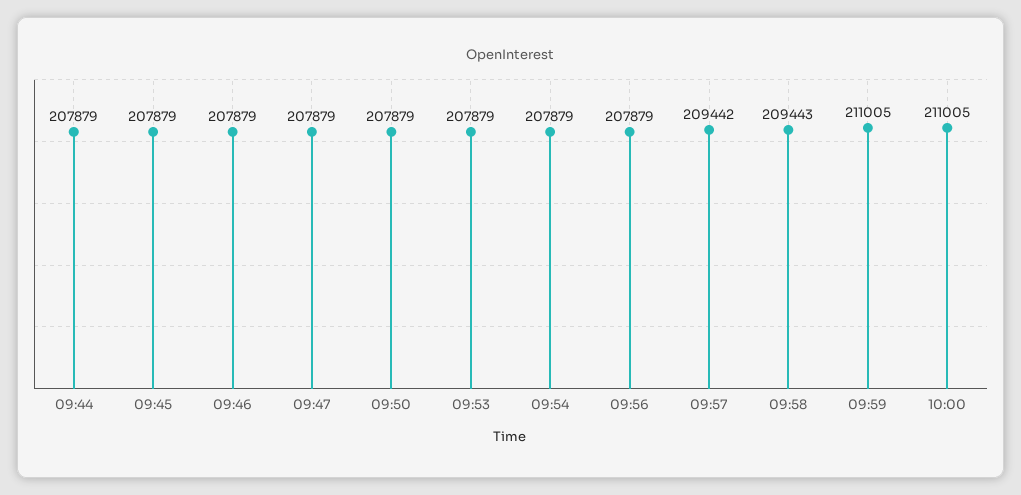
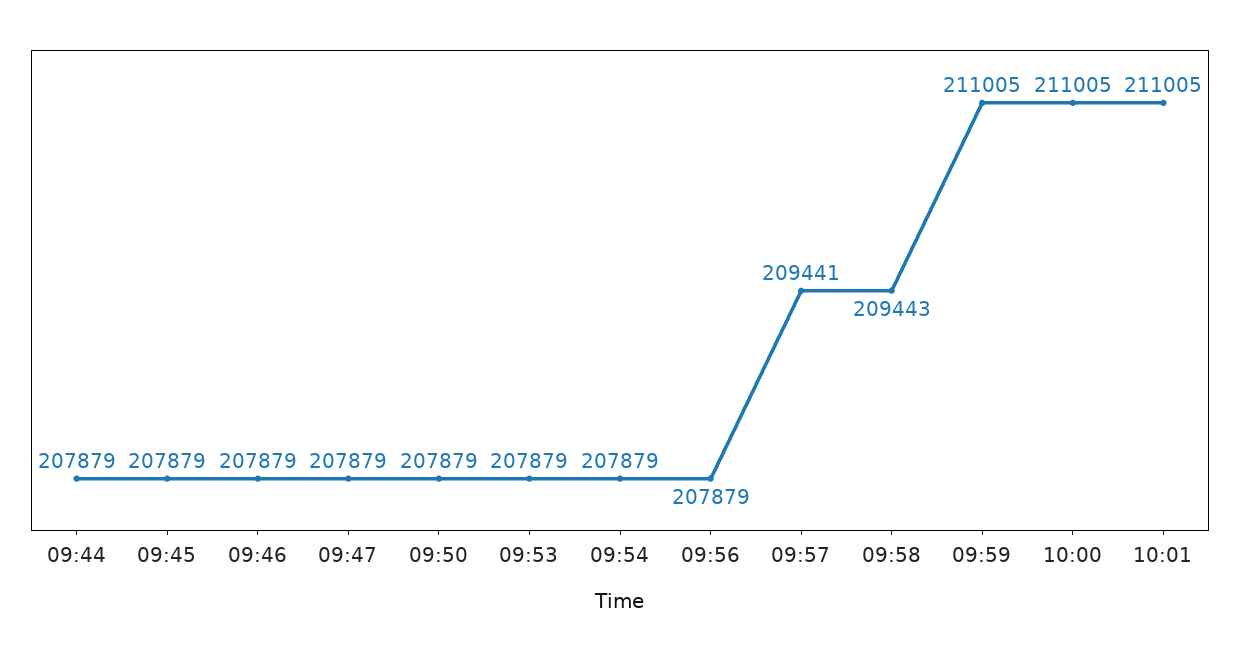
09:57: 209442 -> 209441
10:01: none -> 211005

